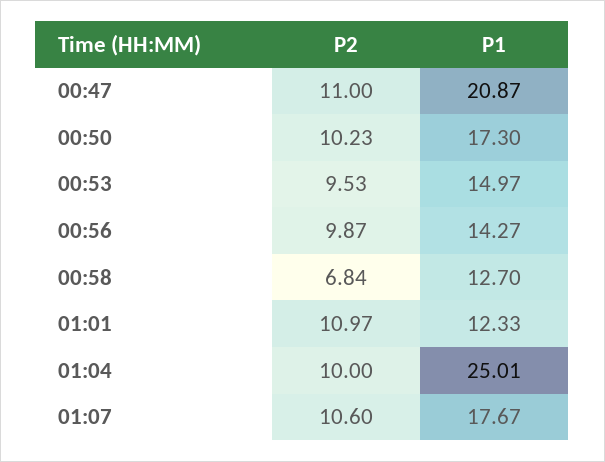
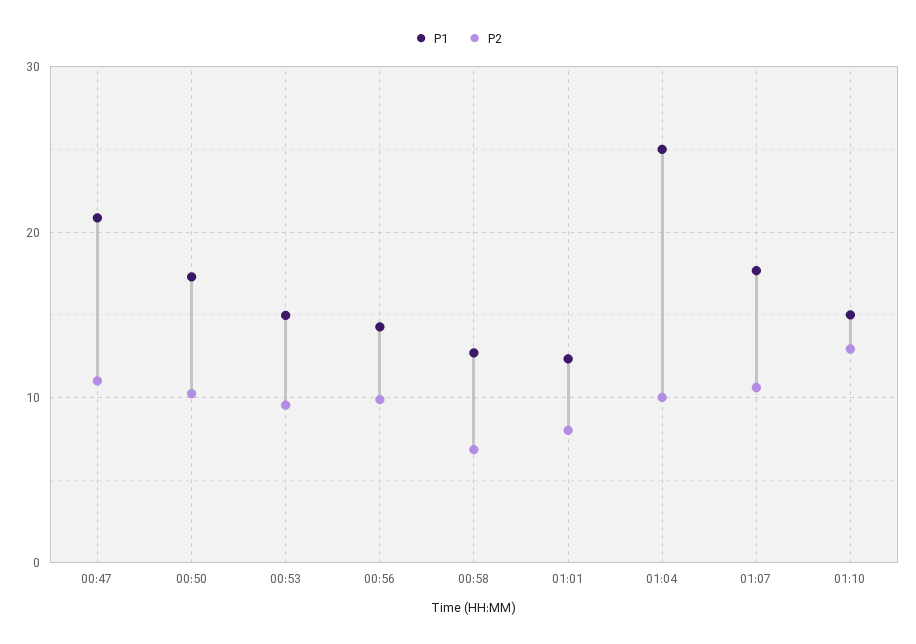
P2, 01:01: 10.97 -> 8
P1, 01:10: none -> 15
P2, 01:10: none -> 13

